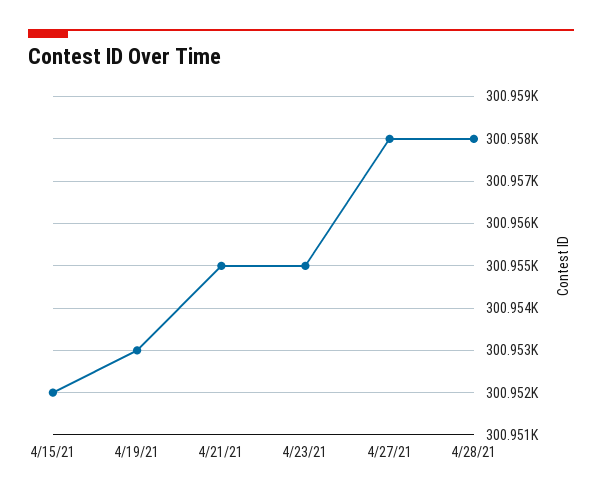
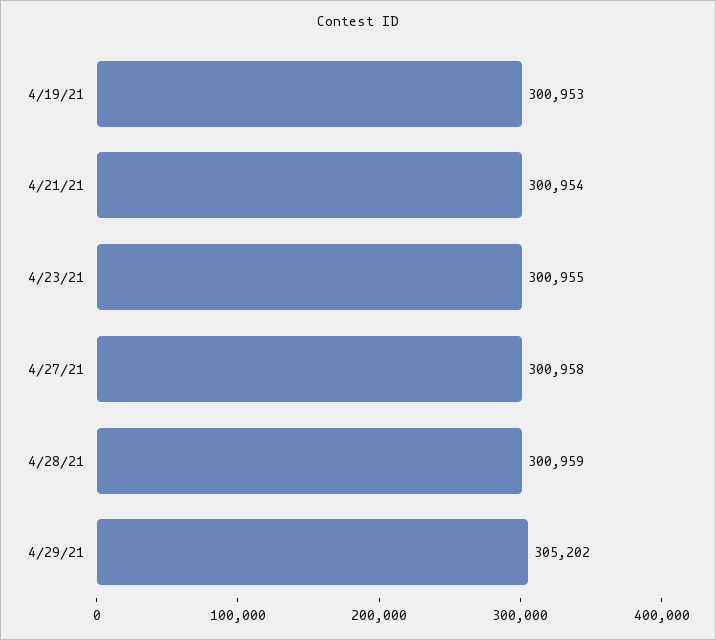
4/15/21: 300952 -> none
4/21/21: 300955 -> 300954
4/28/21: 300958 -> 300959
4/29/21: none -> 305202

